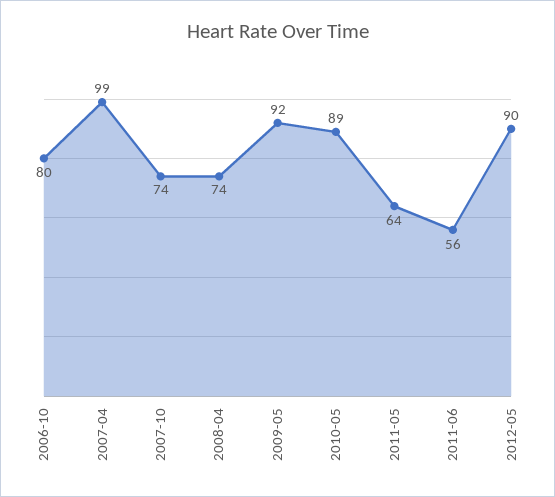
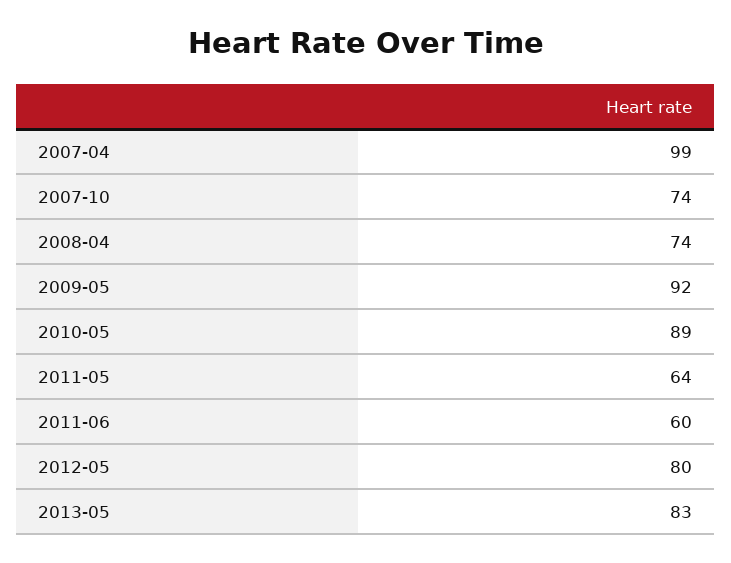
2006-10: 80 -> none
2011-06: 56 -> 60
2012-05: 90 -> 80
2013-05: none -> 83

